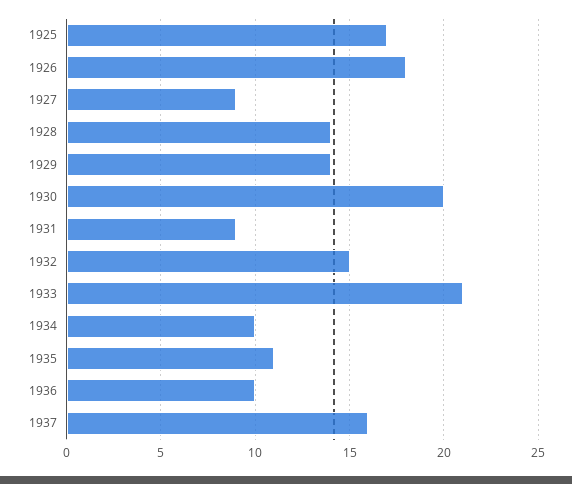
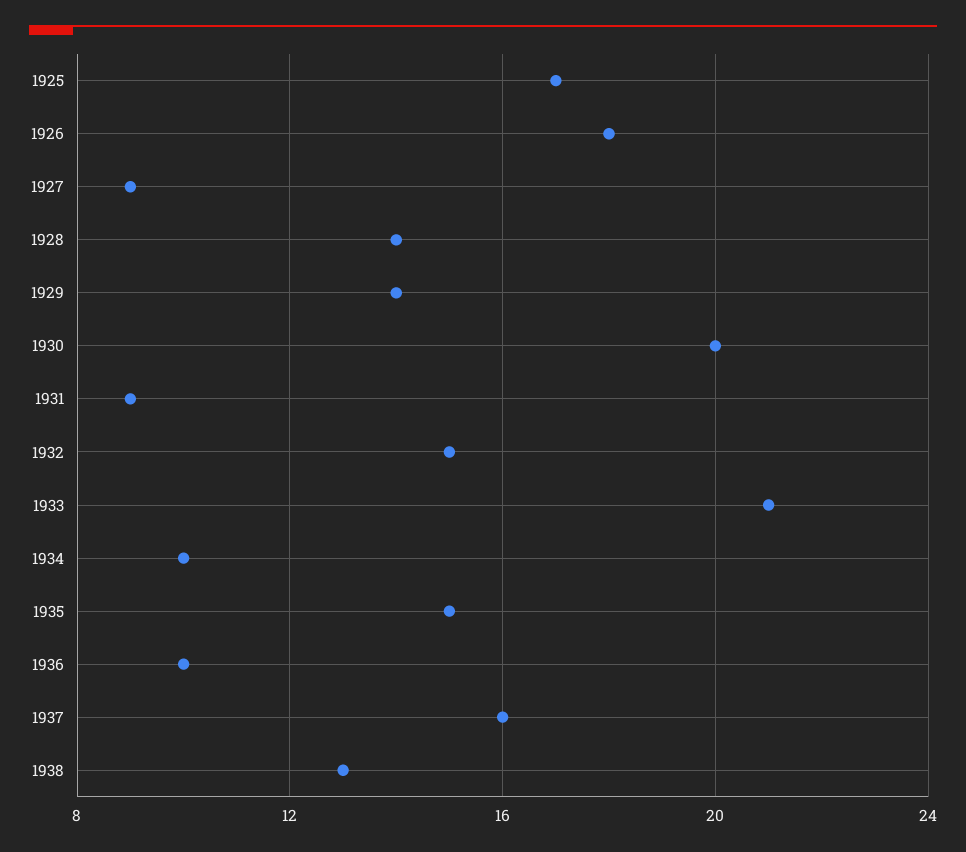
1935: 11 -> 15
1938: none -> 13

